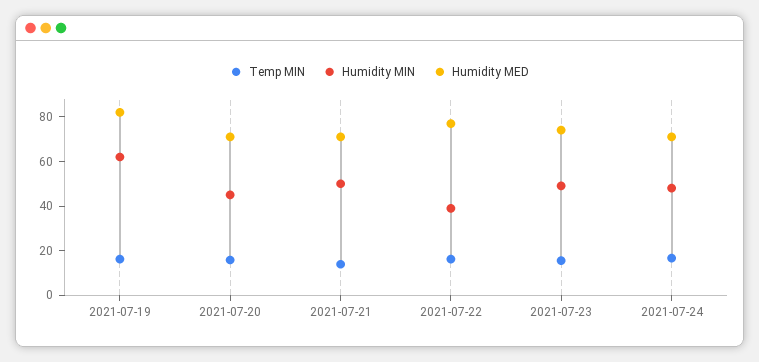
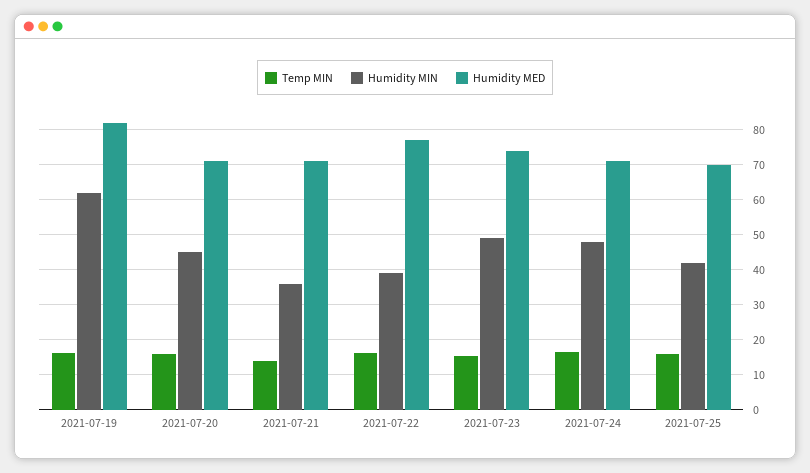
Humidity MIN, 2021-07-21: 50 -> 36
Temp MIN, 2021-07-25: none -> 16
Humidity MIN, 2021-07-25: none -> 42
Humidity MED, 2021-07-25: none -> 70

